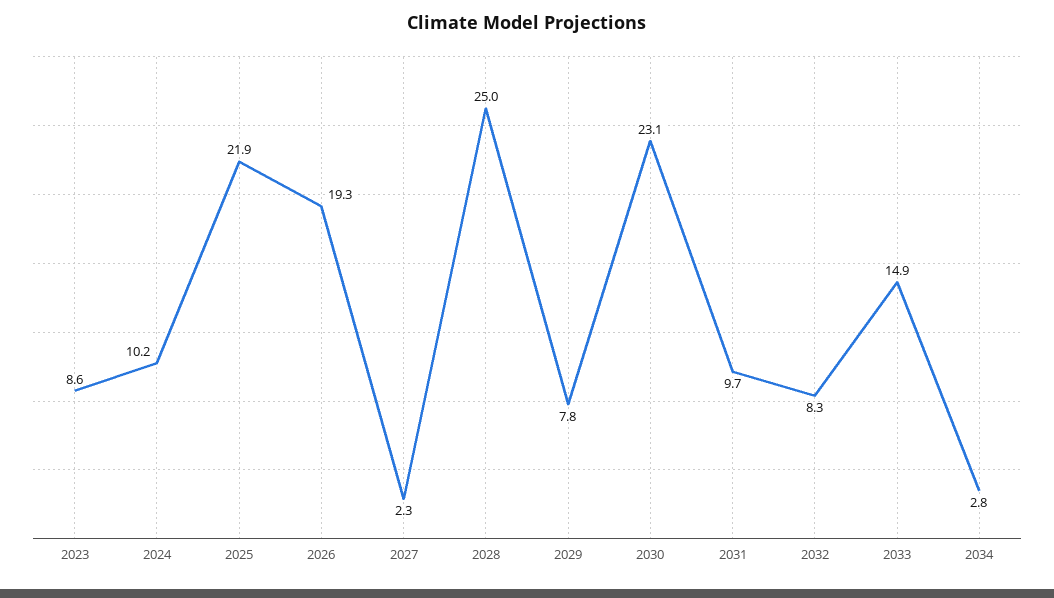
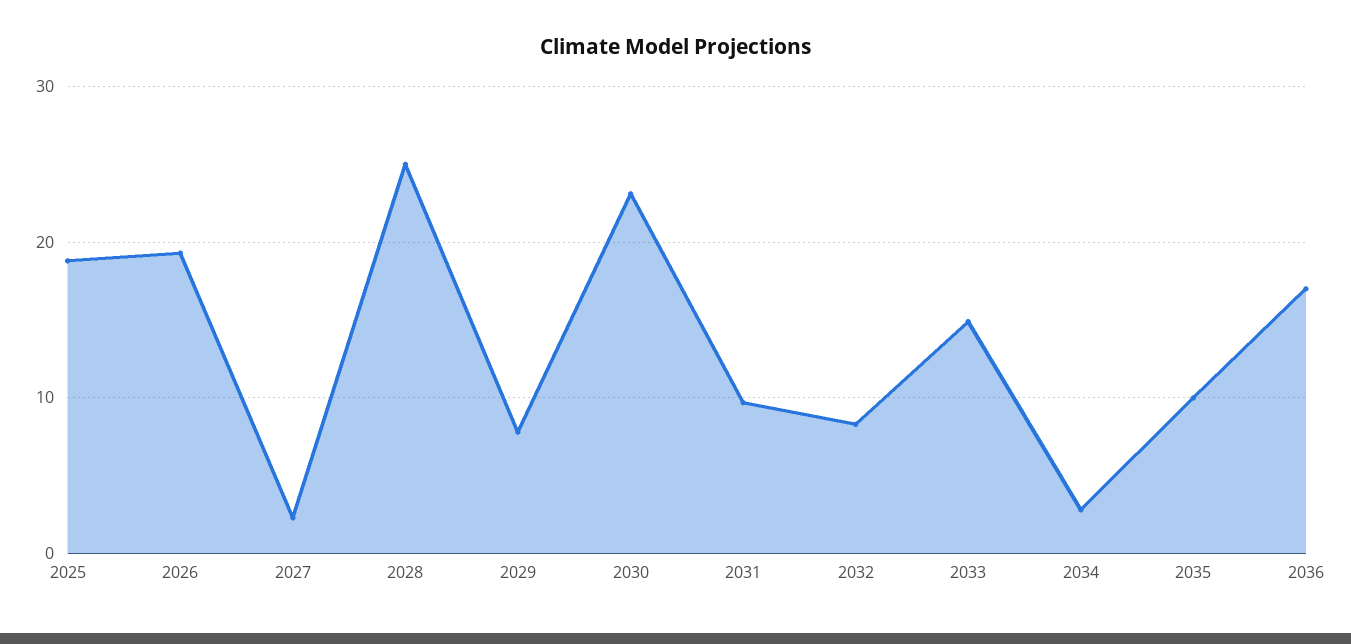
2023: 8.6 -> none
2024: 10.2 -> none
2025: 21.9 -> 19
2035: none -> 10
2036: none -> 17

